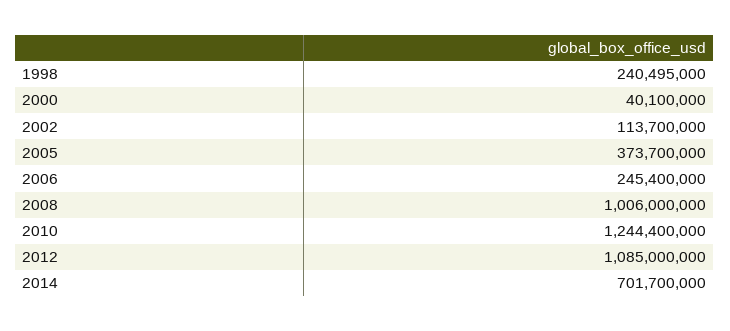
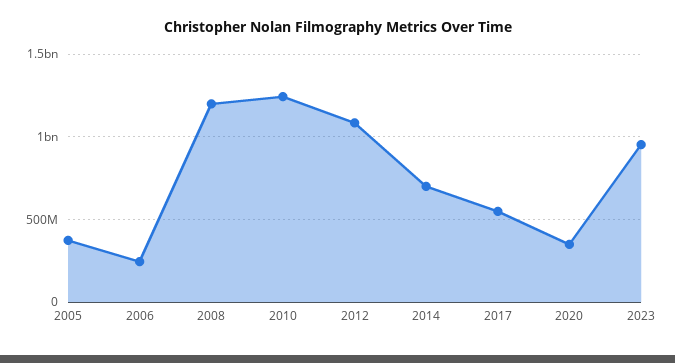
1998: 240495000 -> none
2000: 40100000 -> none
2002: 113700000 -> none
2008: 1006000000 -> 1200000000
2017: none -> 550000000
2020: none -> 350000000
2023: none -> 950000000

